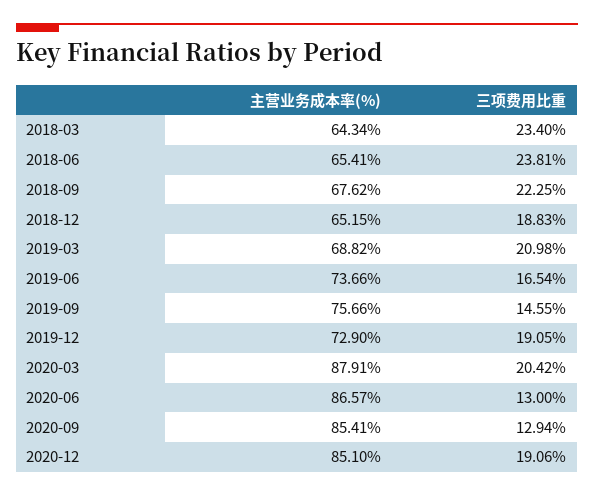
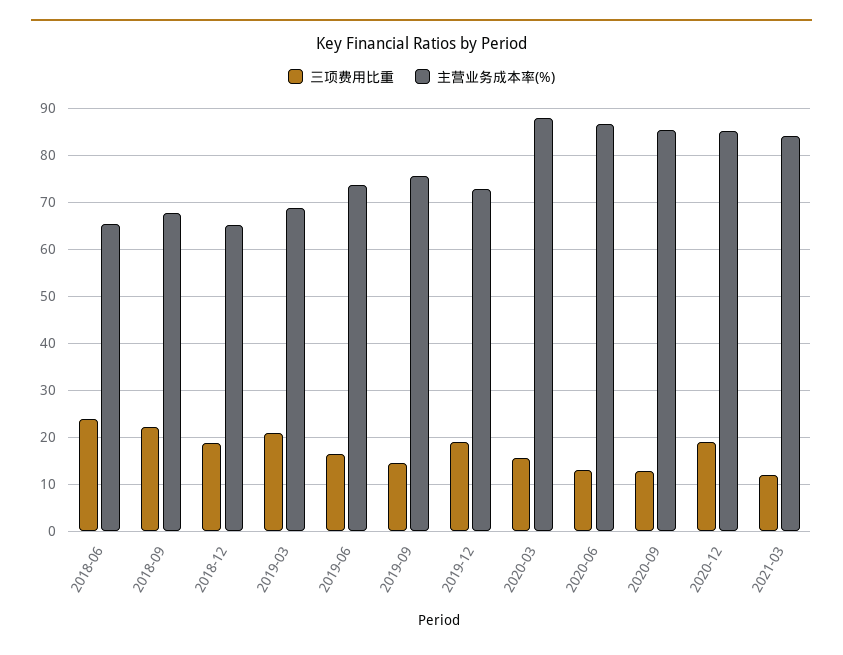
主营业务成本率(%), 2018-03: 64.34 -> none
三项费用比重, 2018-03: 23.4 -> none
三项费用比重, 2020-03: 20.42 -> 16
三项费用比重, 2021-03: none -> 12
主营业务成本率(%), 2021-03: none -> 84

